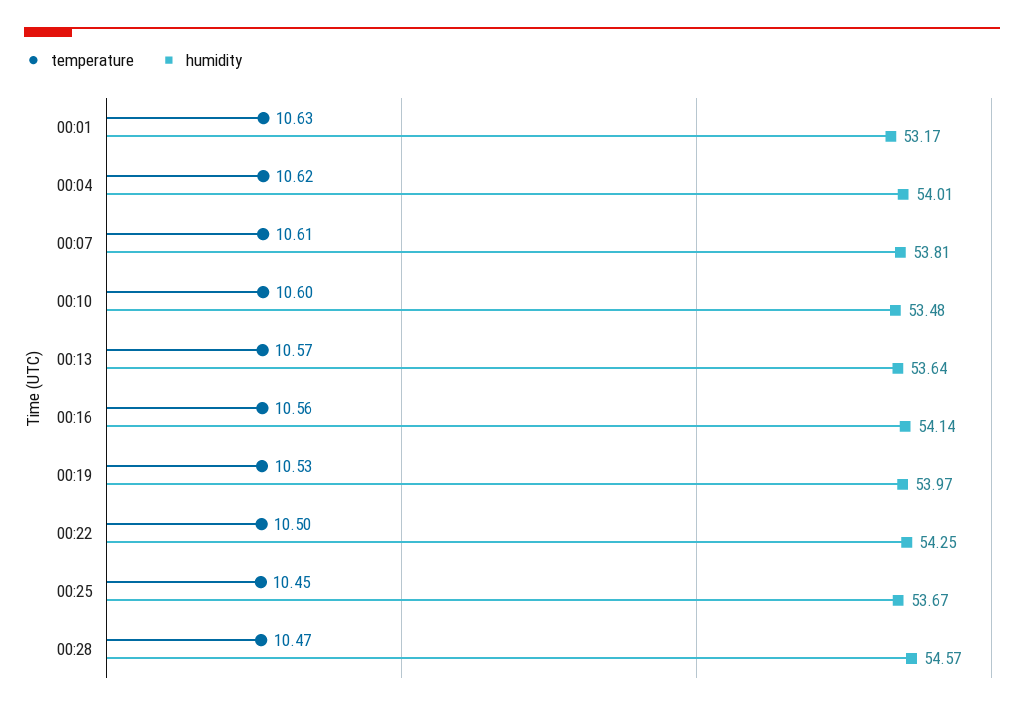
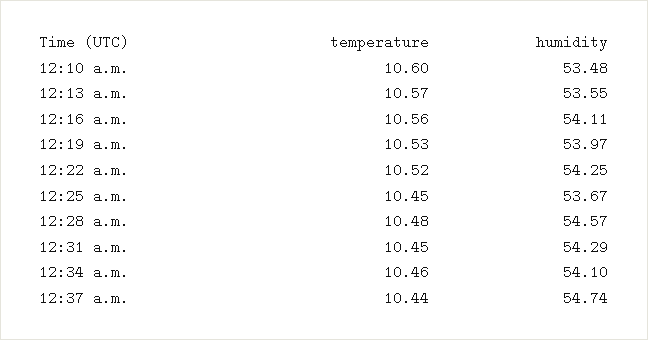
temperature, 00:01: 10.63 -> none
humidity, 00:01: 53.17 -> none
temperature, 00:04: 10.62 -> none
humidity, 00:04: 54.01 -> none
temperature, 00:07: 10.61 -> none
humidity, 00:07: 53.81 -> none
humidity, 00:13: 53.64 -> 53.55
humidity, 00:16: 54.14 -> 54.11
temperature, 00:22: 10.5 -> 10.52
temperature, 00:28: 10.47 -> 10.48
temperature, 12:31 a.m.: none -> 10.45
humidity, 12:31 a.m.: none -> 54.29
temperature, 12:34 a.m.: none -> 10.46
humidity, 12:34 a.m.: none -> 54.1
temperature, 12:37 a.m.: none -> 10.44
humidity, 12:37 a.m.: none -> 54.74

